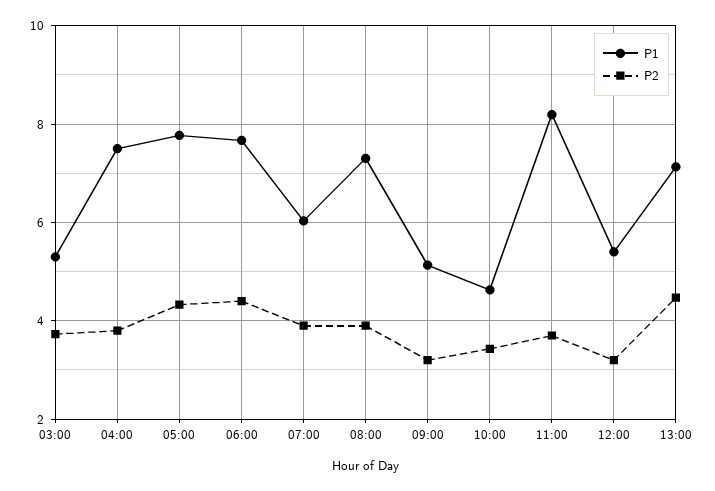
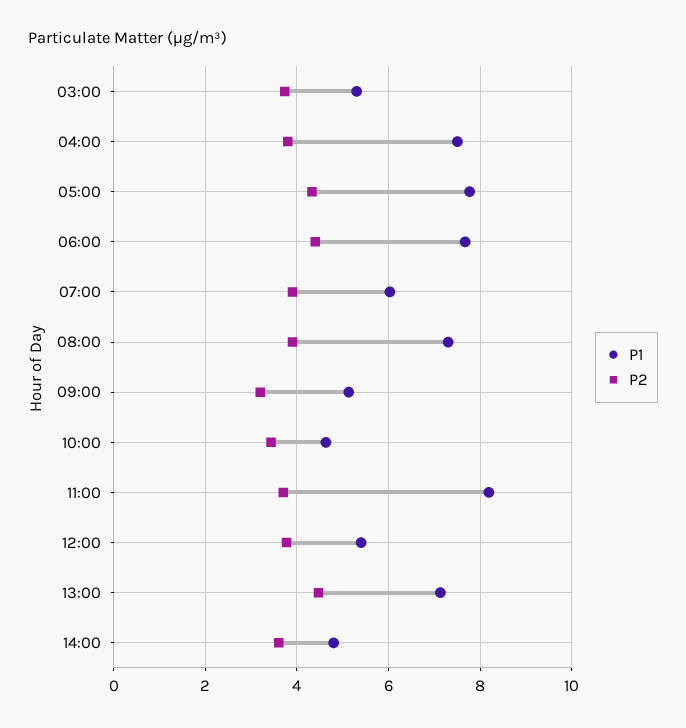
P2, 12:00: 3.2 -> 3.8
P1, 14:00: none -> 4.8
P2, 14:00: none -> 3.6

